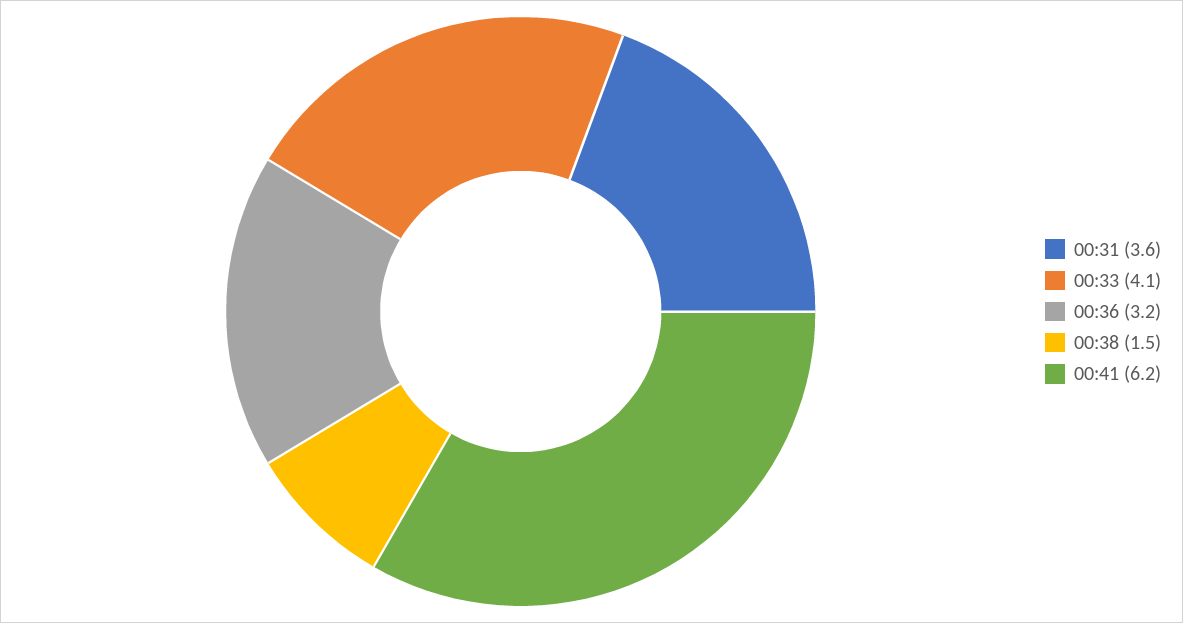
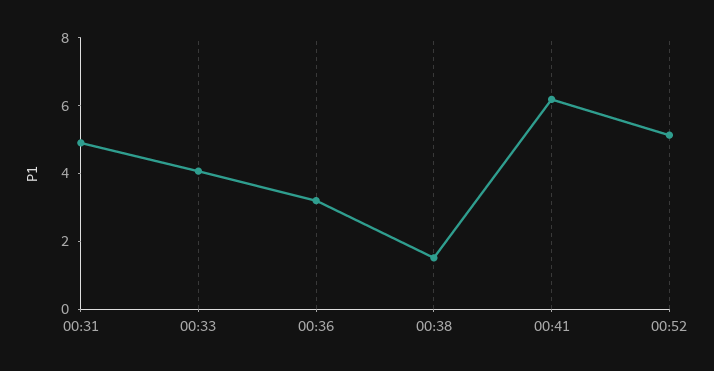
00:31: 3.6 -> 5
00:52: none -> 5

